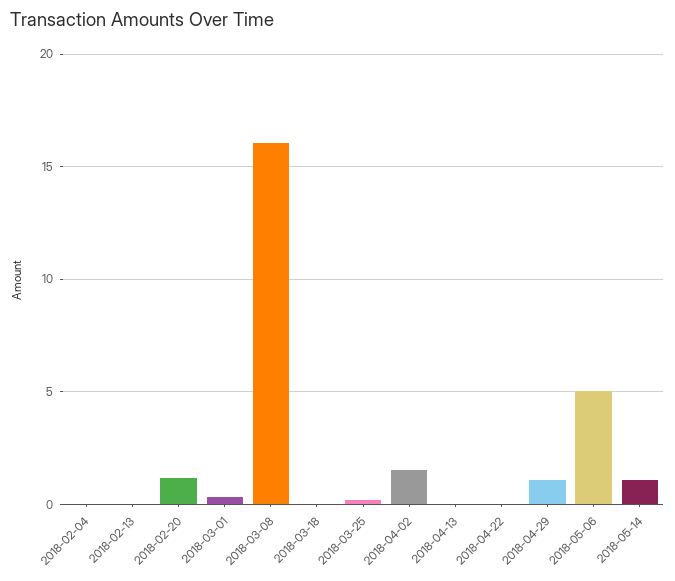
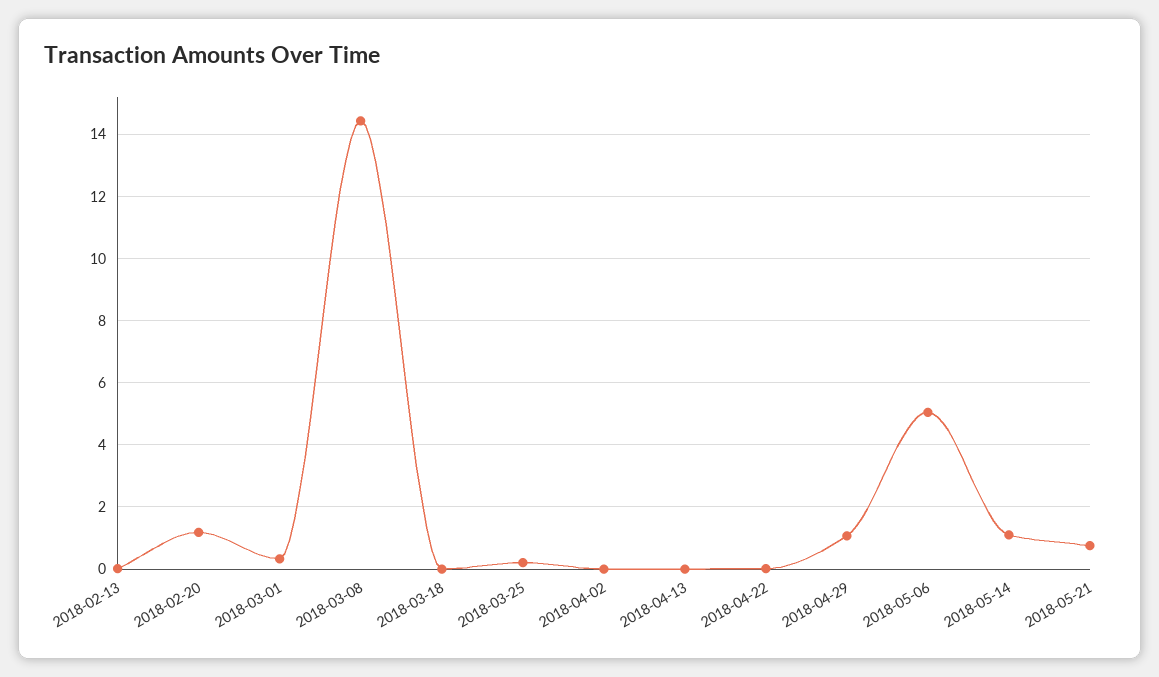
2018-02-04: 0 -> none
2018-03-08: 16 -> 14.4
2018-04-02: 1.5 -> 0
2018-05-21: none -> 0.8

